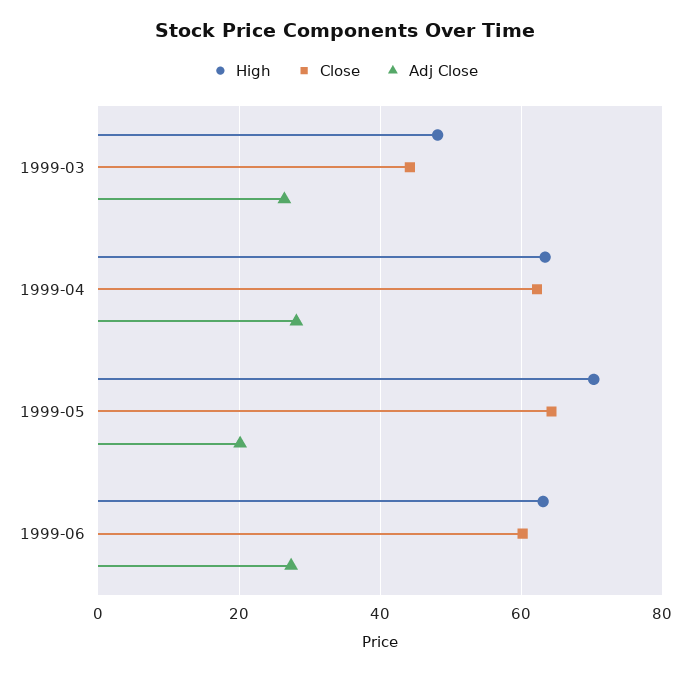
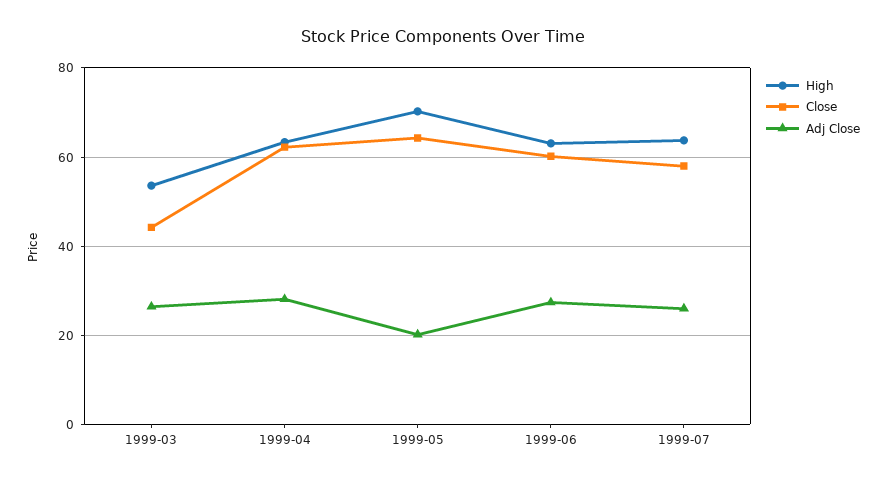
High, 1999-03: 48 -> 54
High, 1999-07: none -> 64
Close, 1999-07: none -> 58
Adj Close, 1999-07: none -> 26

